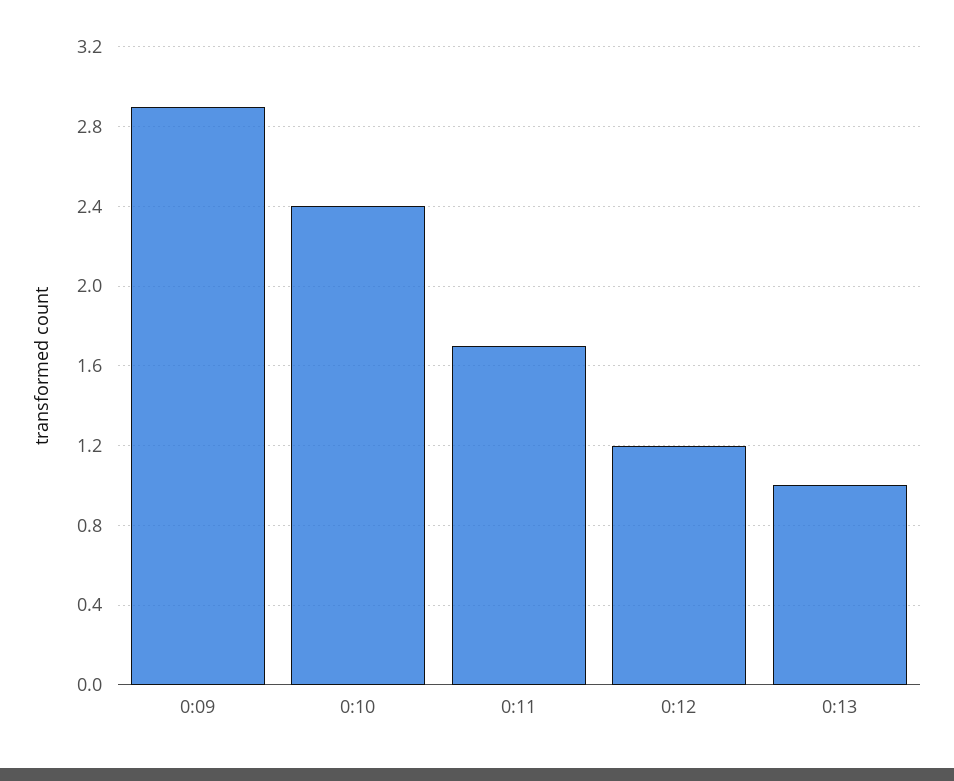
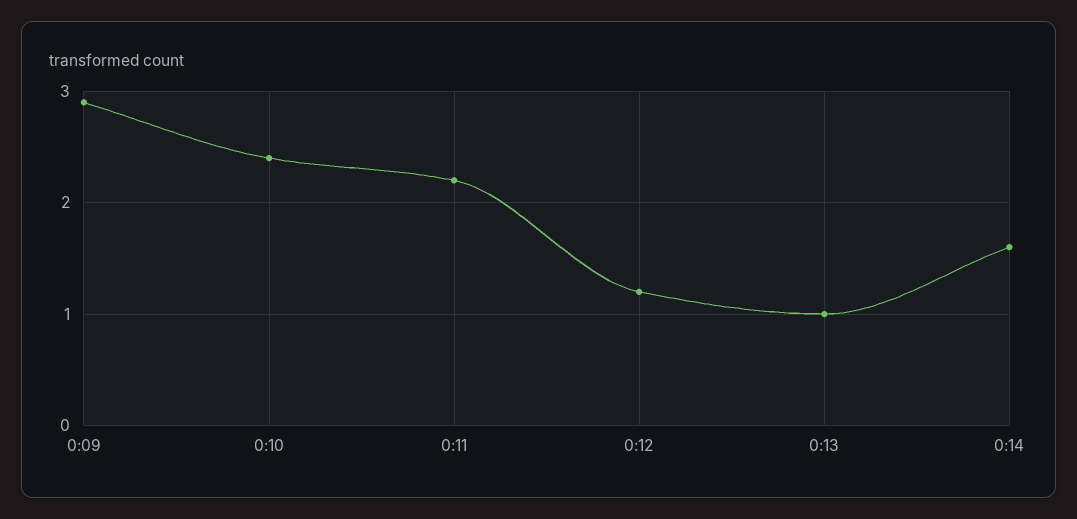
0:11: 1.7 -> 2.2
0:14: none -> 1.6

